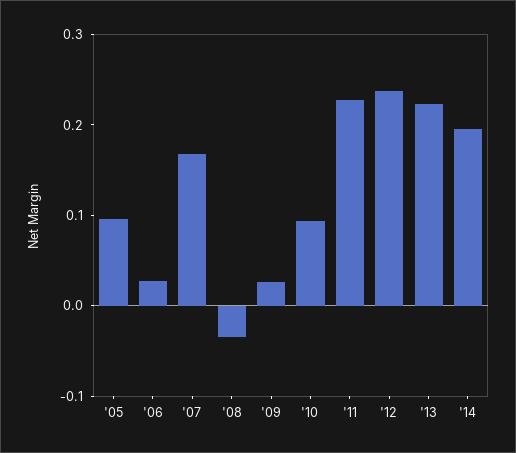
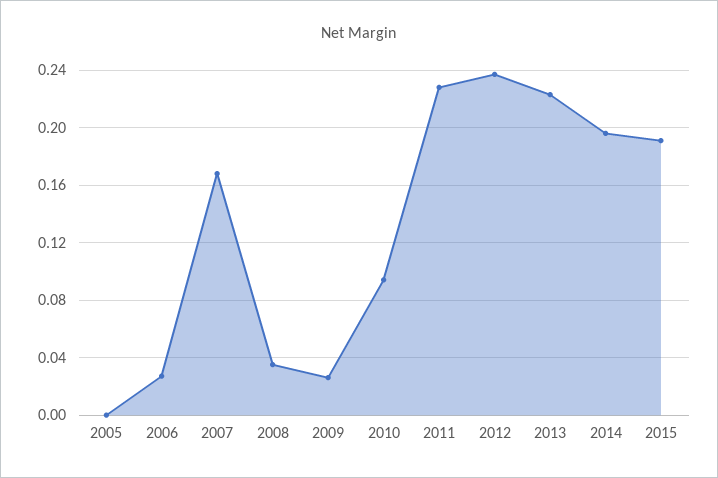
'05: 0.1 -> 0
'08: -0.04 -> 0.035
2015: none -> 0.19

